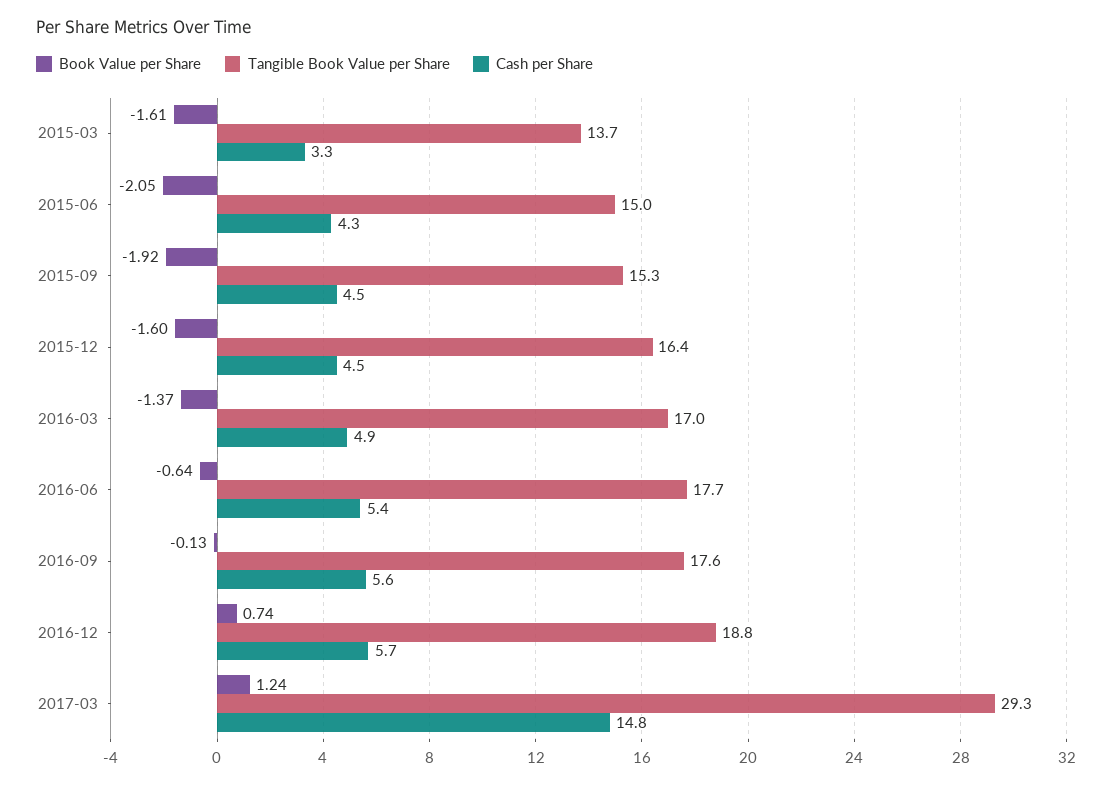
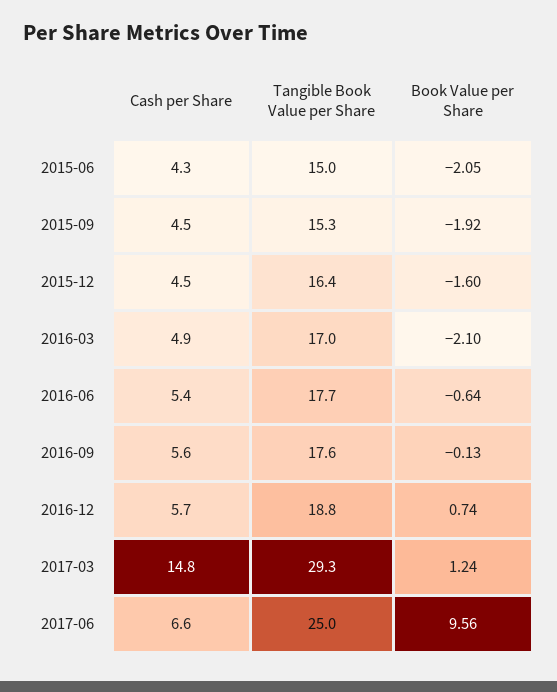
Book Value per Share, 2015-03: -1.61 -> none
Tangible Book Value per Share, 2015-03: 13.7 -> none
Cash per Share, 2015-03: 3.3 -> none
Book Value per Share, 2016-03: -1.37 -> -2.1
Cash per Share, 2017-06: none -> 6.6
Tangible Book Value per Share, 2017-06: none -> 25
Book Value per Share, 2017-06: none -> 9.56

